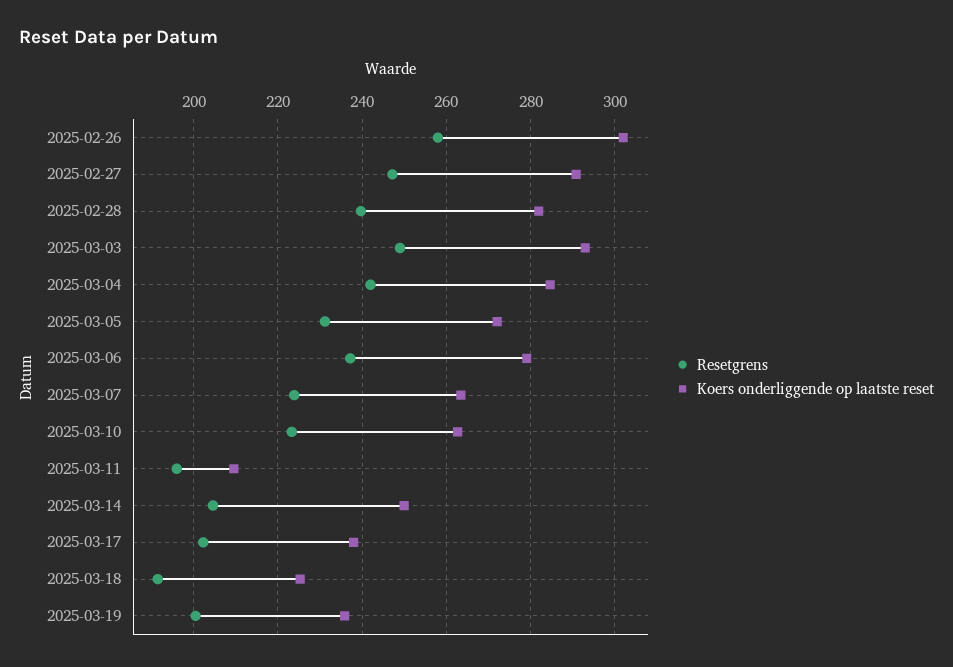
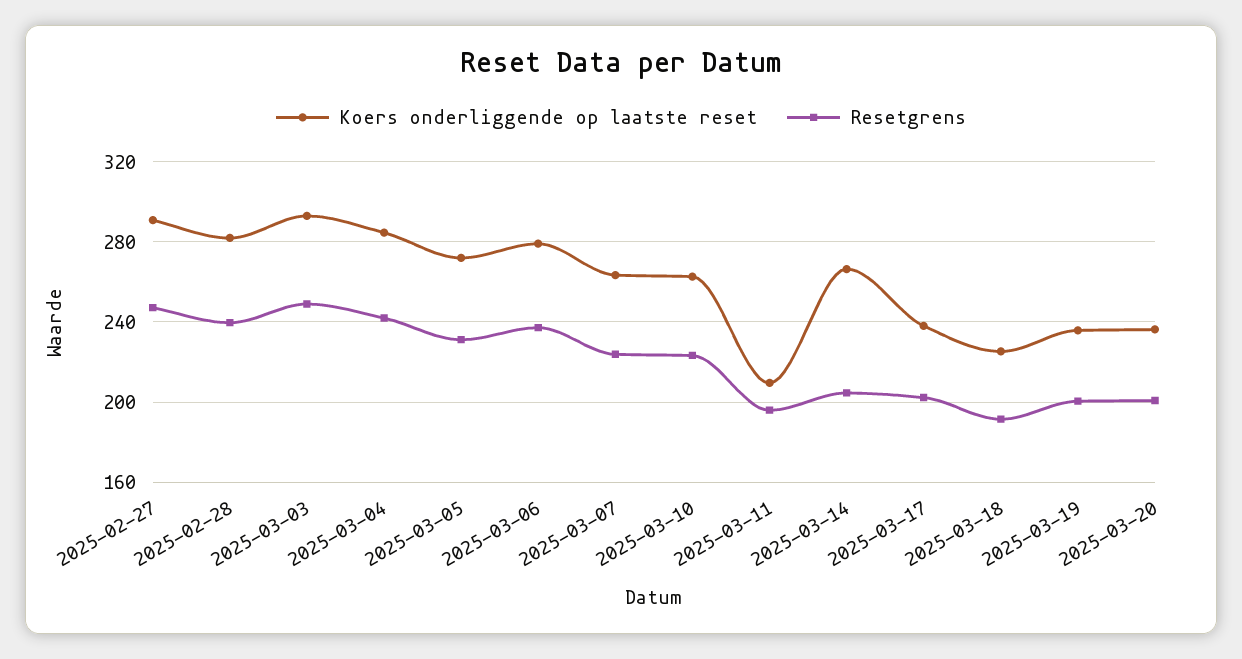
Resetgrens, 2025-02-26: 258 -> none
Koers onderliggende op laatste reset, 2025-02-26: 302 -> none
Koers onderliggende op laatste reset, 2025-03-14: 250 -> 265
Koers onderliggende op laatste reset, 2025-03-20: none -> 235
Resetgrens, 2025-03-20: none -> 200

